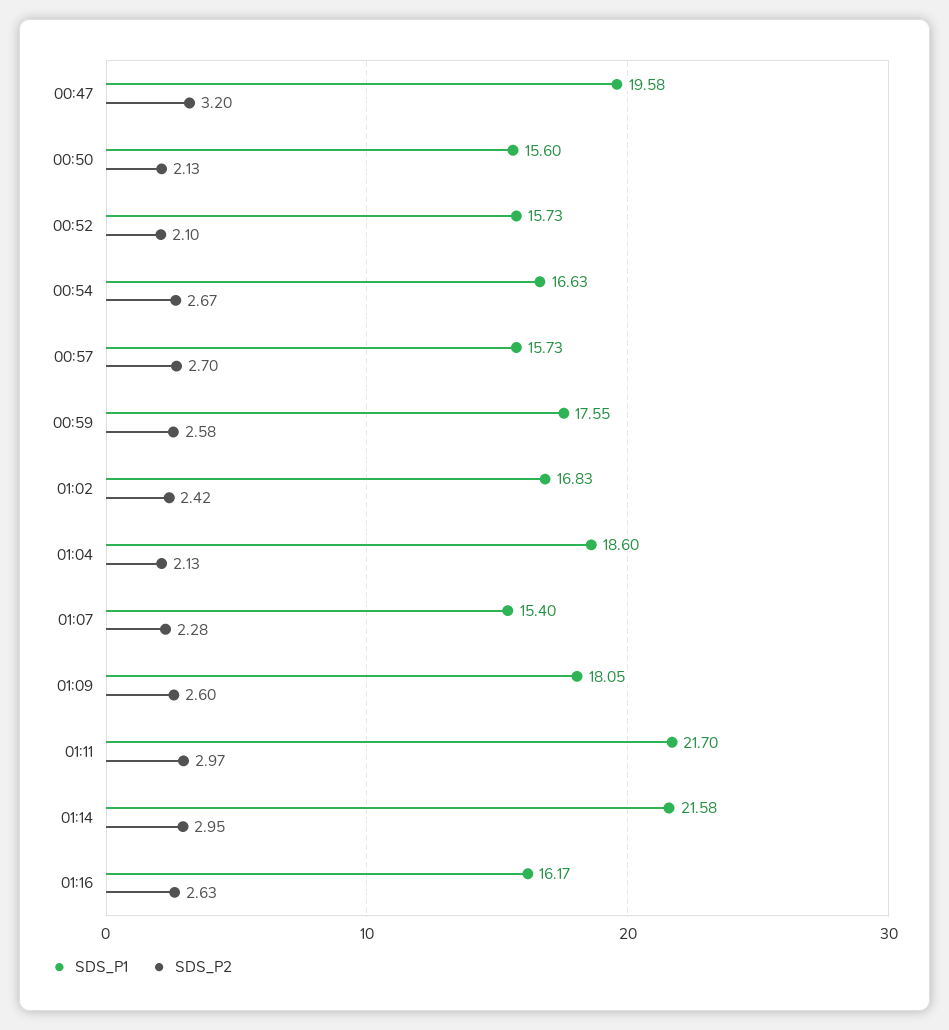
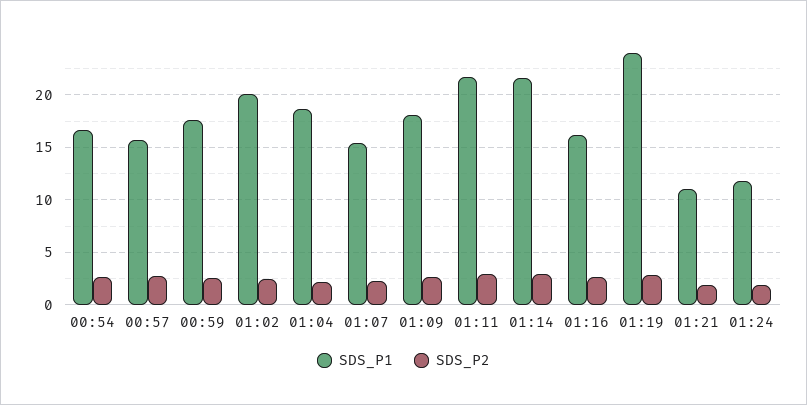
SDS_P1, 00:47: 19.58 -> none
SDS_P2, 00:47: 3.2 -> none
SDS_P1, 00:50: 15.6 -> none
SDS_P2, 00:50: 2.13 -> none
SDS_P1, 00:52: 15.73 -> none
SDS_P2, 00:52: 2.1 -> none
SDS_P1, 01:02: 16.83 -> 20
SDS_P1, 01:19: none -> 24
SDS_P2, 01:19: none -> 3
SDS_P1, 01:21: none -> 11
SDS_P2, 01:21: none -> 2
SDS_P1, 01:24: none -> 12
SDS_P2, 01:24: none -> 2

